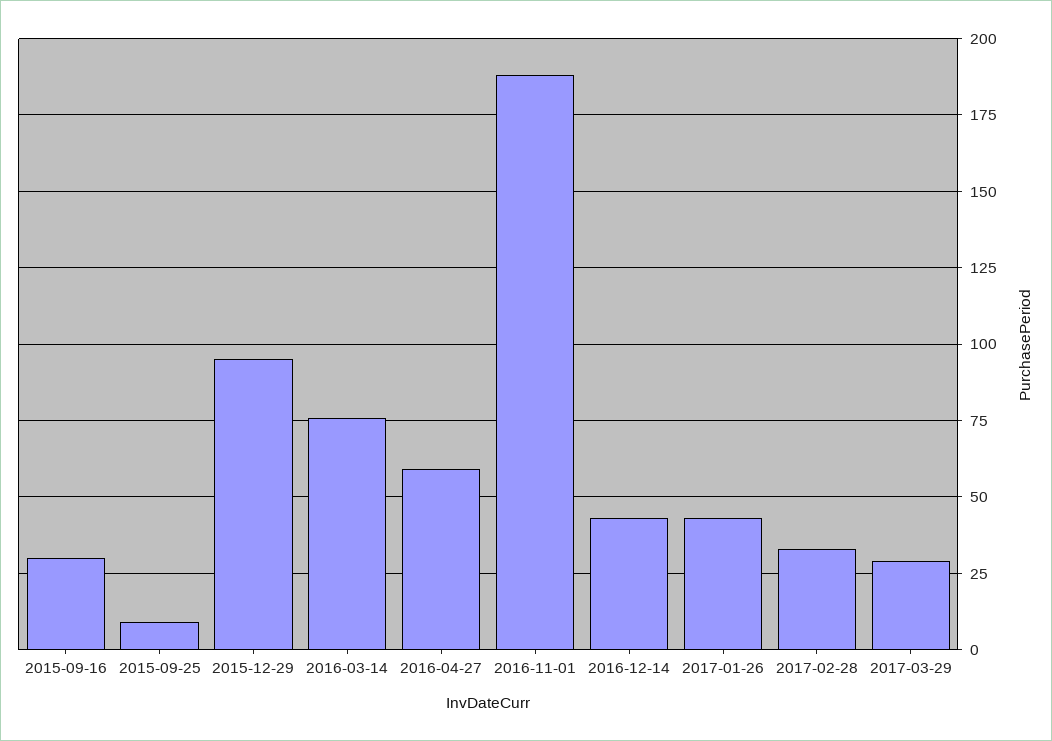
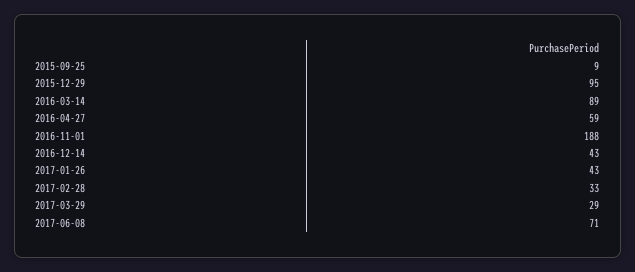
2015-09-16: 30 -> none
2016-03-14: 75 -> 89
2017-06-08: none -> 71

